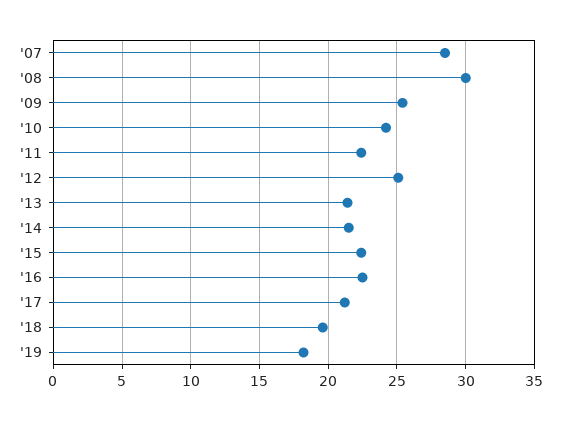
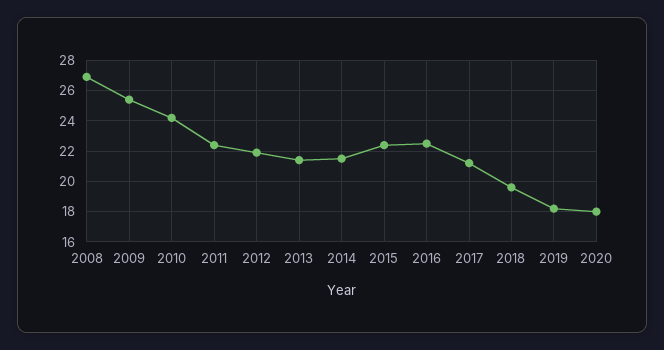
'07: 28.5 -> none
'08: 30 -> 27
'12: 25 -> 22
2020: none -> 18

